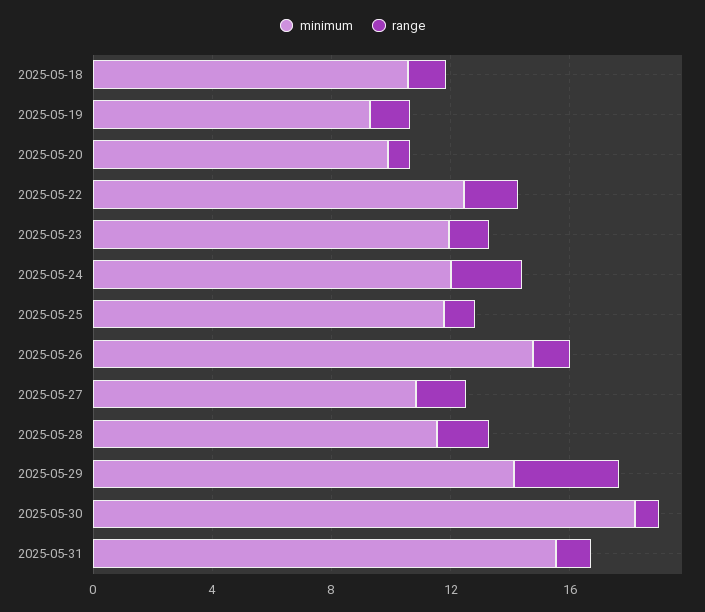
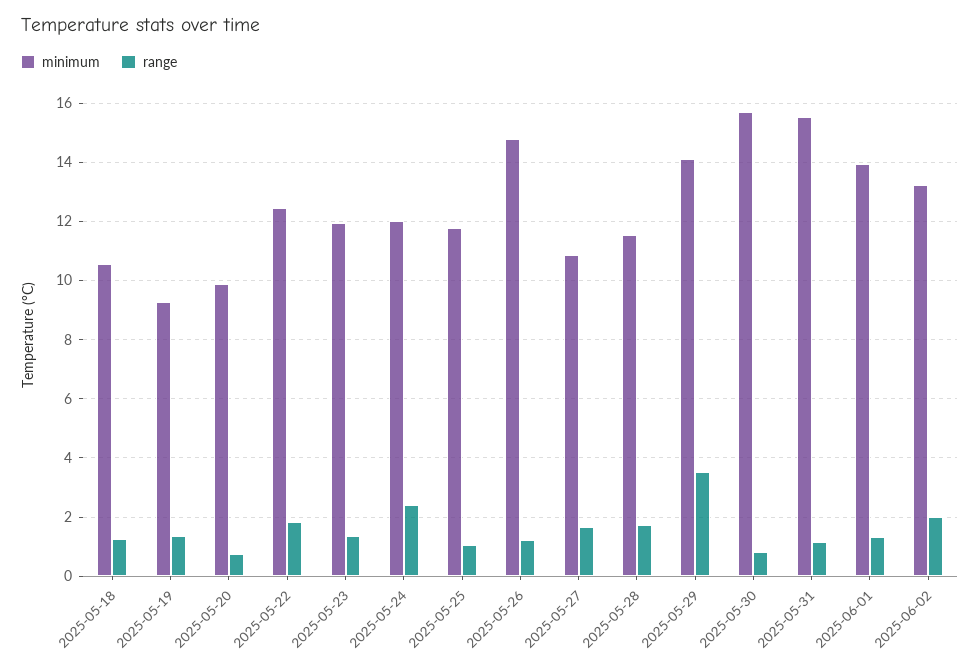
minimum, 2025-05-30: 18 -> 15.75
minimum, 2025-06-01: none -> 14
range, 2025-06-01: none -> 1.25
minimum, 2025-06-02: none -> 13.25
range, 2025-06-02: none -> 2

